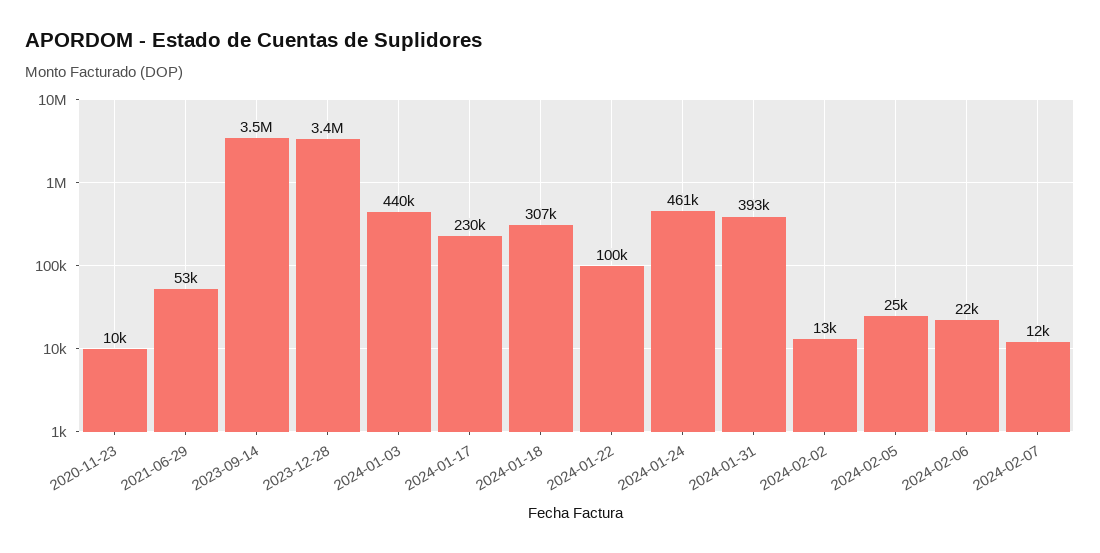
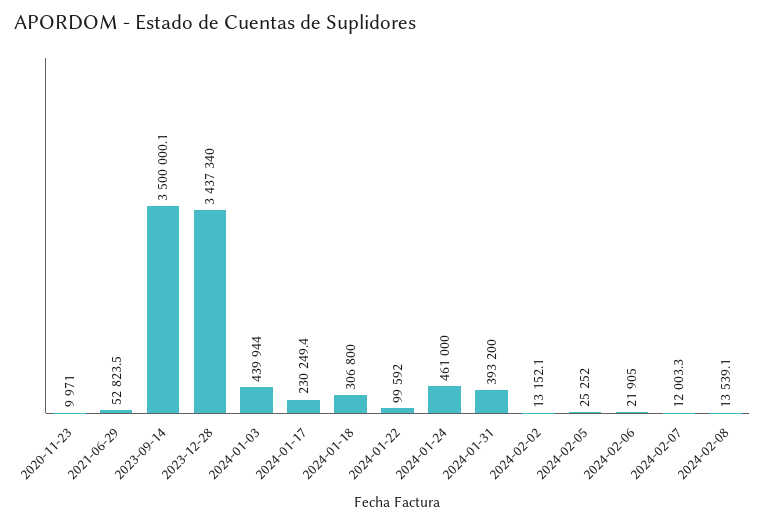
2024-02-08: none -> 13539.1

